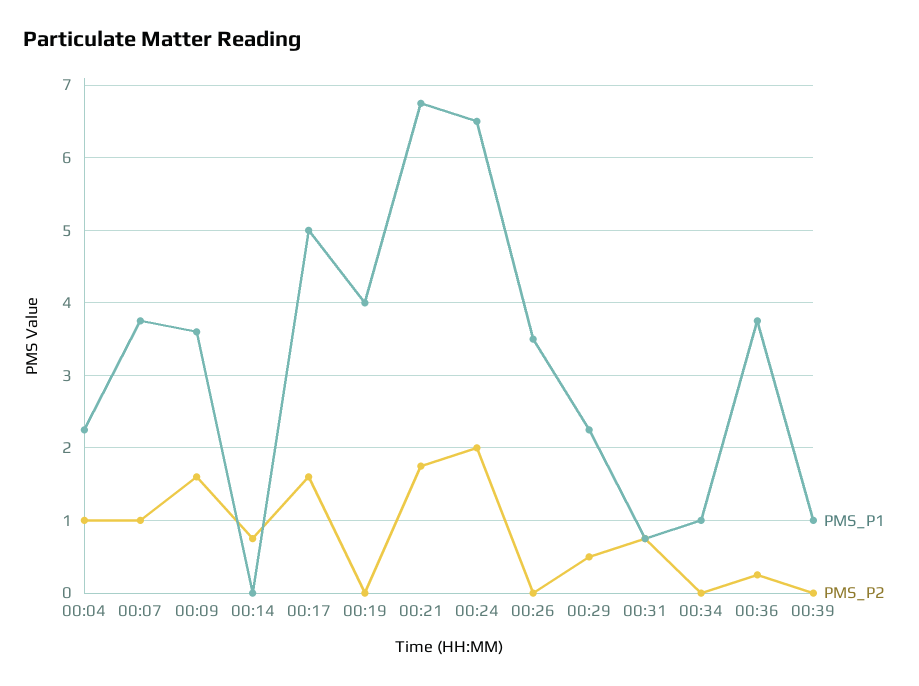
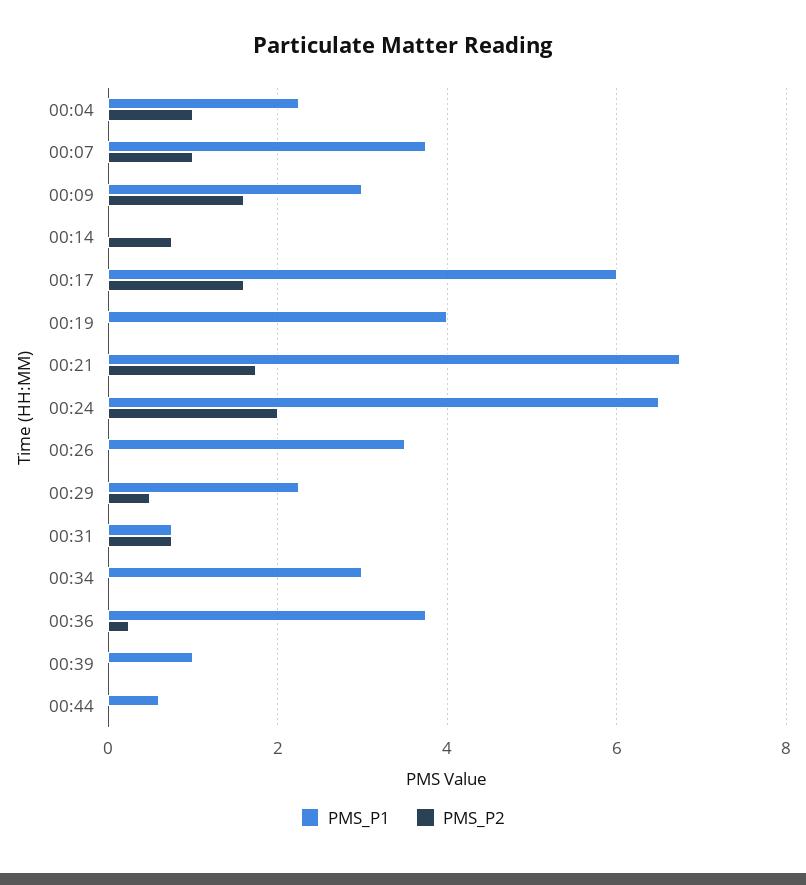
PMS_P1, 00:09: 3.6 -> 3
PMS_P1, 00:17: 5 -> 6
PMS_P1, 00:34: 1 -> 3
PMS_P1, 00:44: none -> 0.6
PMS_P2, 00:44: none -> 0

